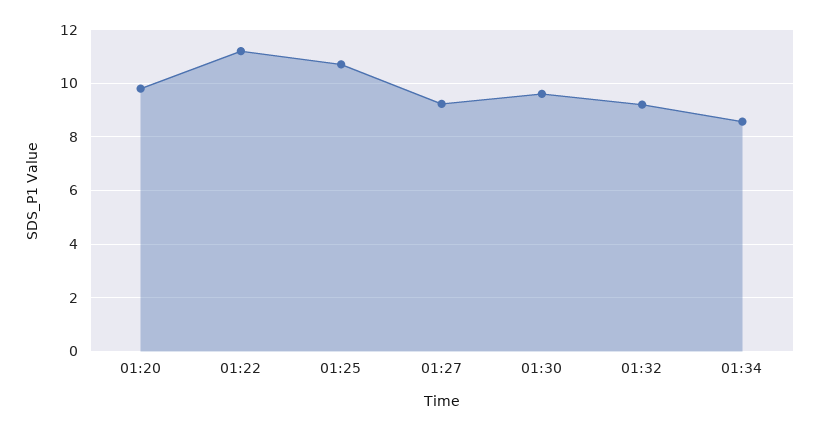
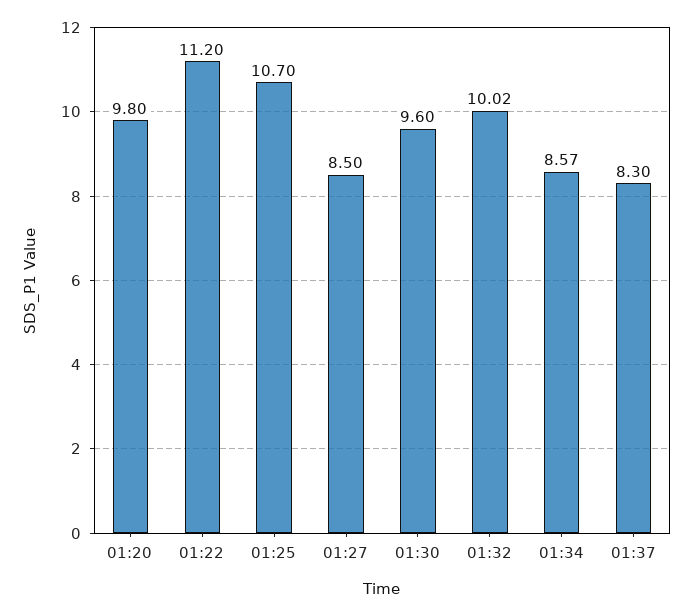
01:27: 9.25 -> 8.5
01:32: 9.25 -> 10.02
01:37: none -> 8.3

